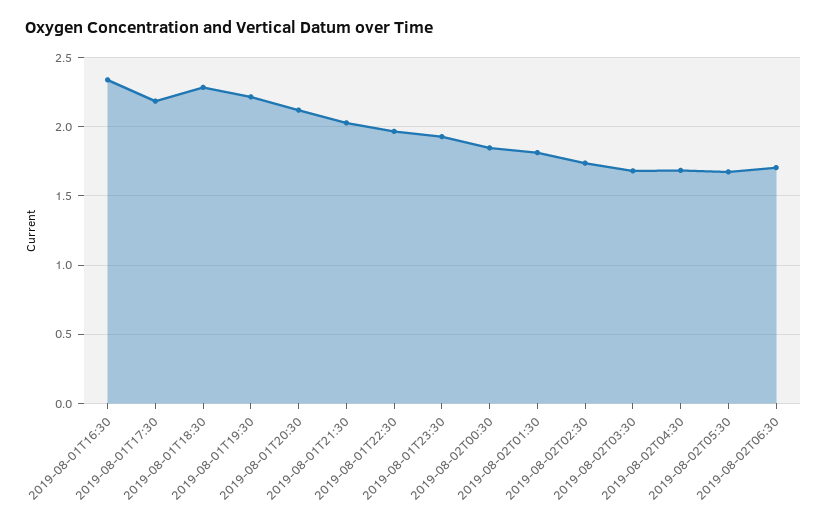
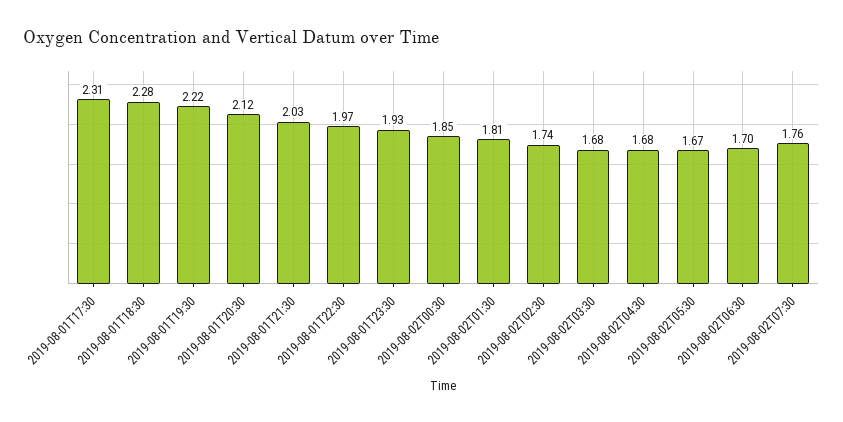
2019-08-01T16:30: 2.35 -> none
2019-08-01T17:30: 2.2 -> 2.31
2019-08-02T07:30: none -> 1.76

